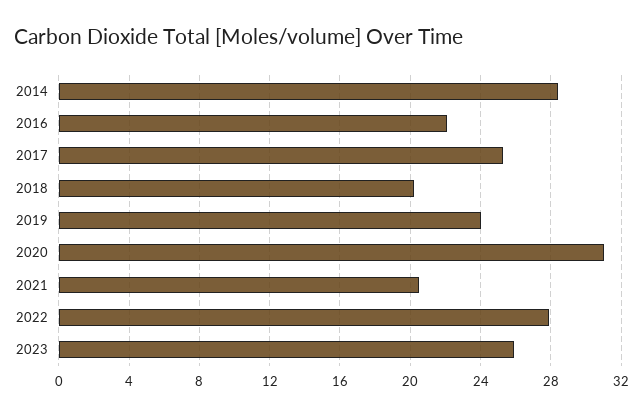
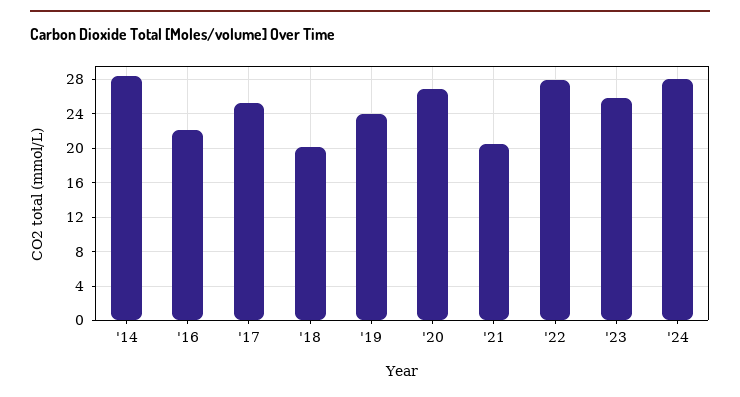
2020: 31 -> 27
'24: none -> 28

